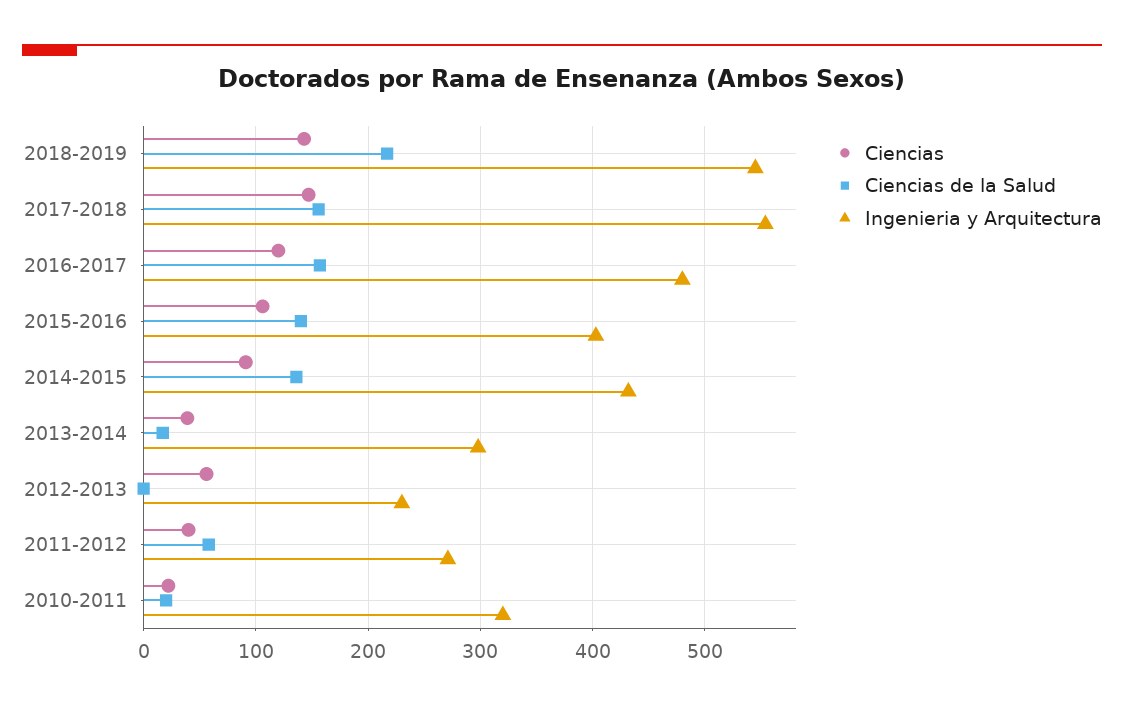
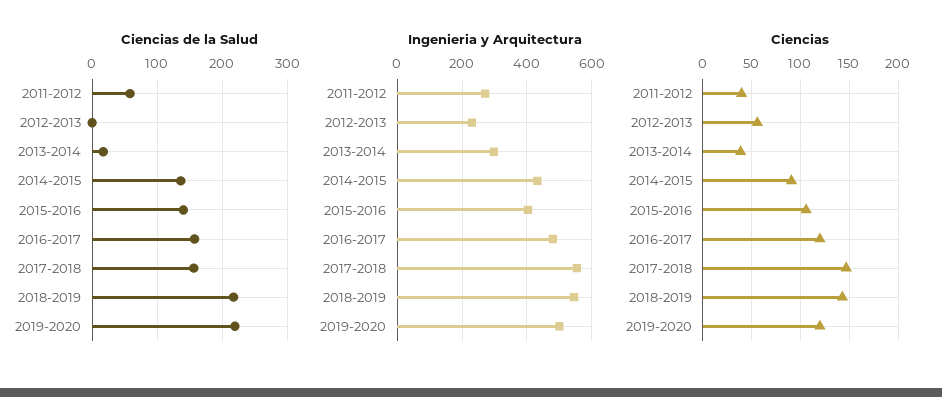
Ciencias, 2010-2011: 20 -> none
Ciencias de la Salud, 2010-2011: 20 -> none
Ingenieria y Arquitectura, 2010-2011: 320 -> none
Ciencias de la Salud, 2019-2020: none -> 220
Ingenieria y Arquitectura, 2019-2020: none -> 500
Ciencias, 2019-2020: none -> 120

